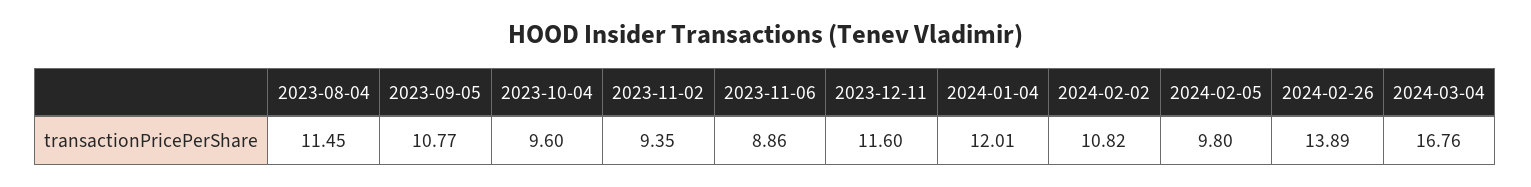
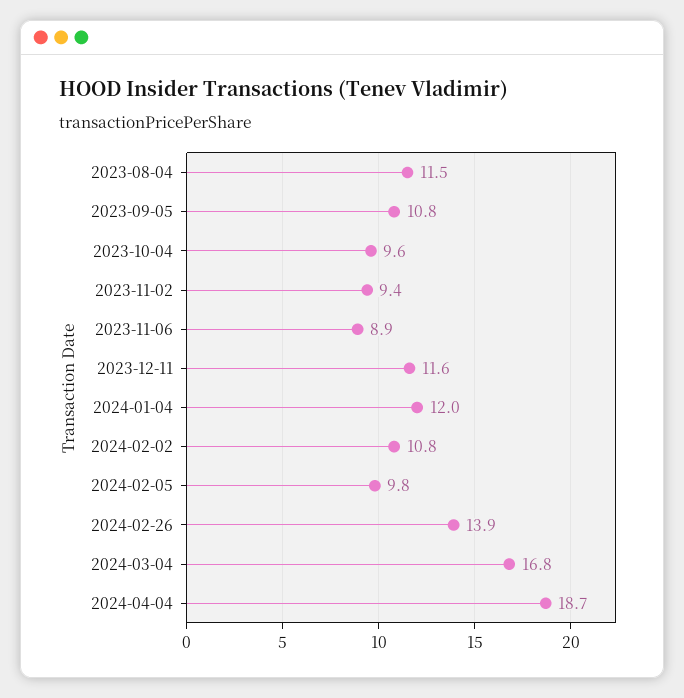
2024-04-04: none -> 18.7

